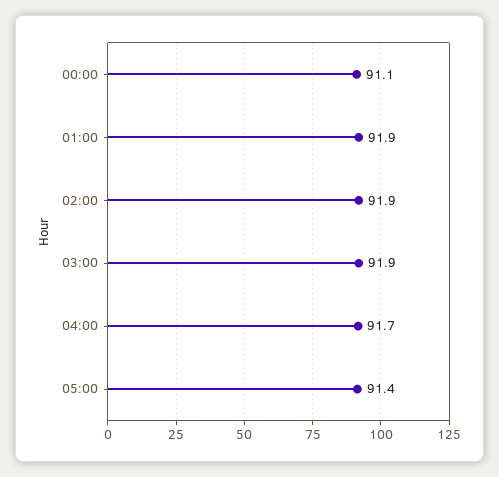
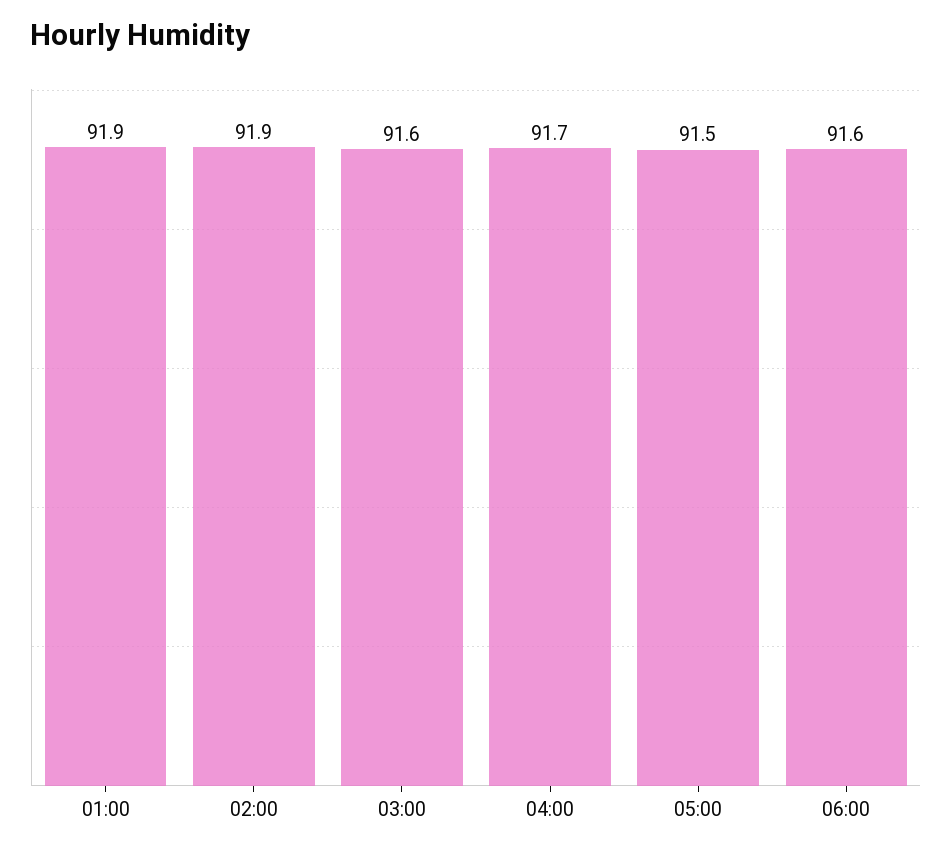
00:00: 91.1 -> none
03:00: 91.9 -> 91.6
05:00: 91.4 -> 91.5
06:00: none -> 91.6

